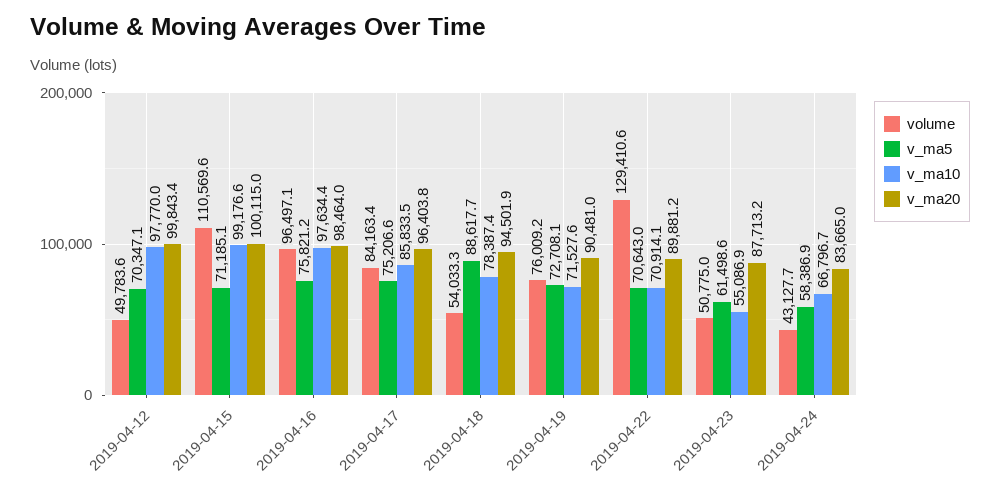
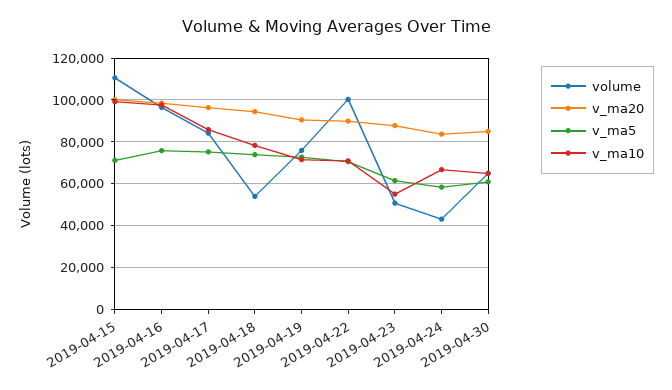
volume, 2019-04-12: 49783.6 -> none
v_ma5, 2019-04-12: 70347.1 -> none
v_ma10, 2019-04-12: 97770 -> none
v_ma20, 2019-04-12: 99843.4 -> none
v_ma5, 2019-04-18: 88617.7 -> 75000
volume, 2019-04-22: 129410.6 -> 100000
volume, 2019-04-30: none -> 65000
v_ma20, 2019-04-30: none -> 85000
v_ma5, 2019-04-30: none -> 60000
v_ma10, 2019-04-30: none -> 65000

